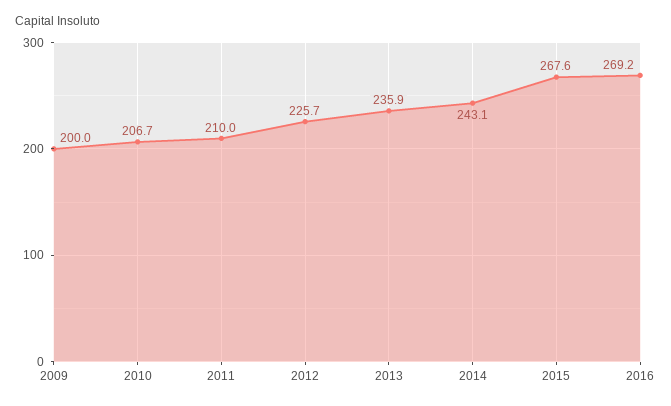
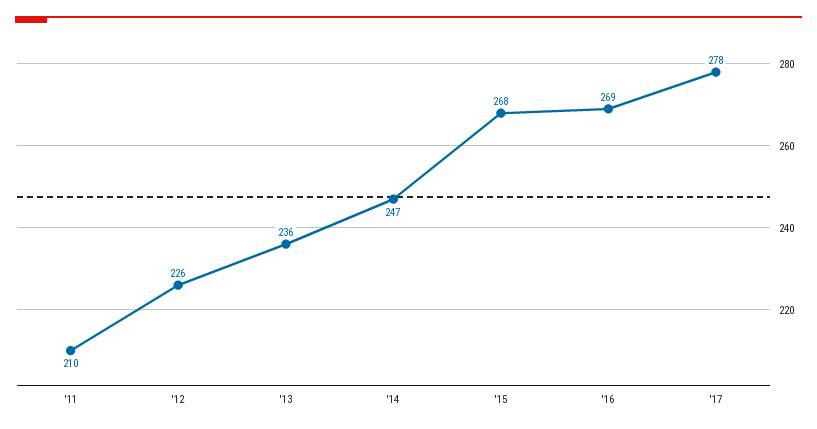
2009: 200 -> none
2010: 206.7 -> none
2014: 243.1 -> 247
'17: none -> 278

